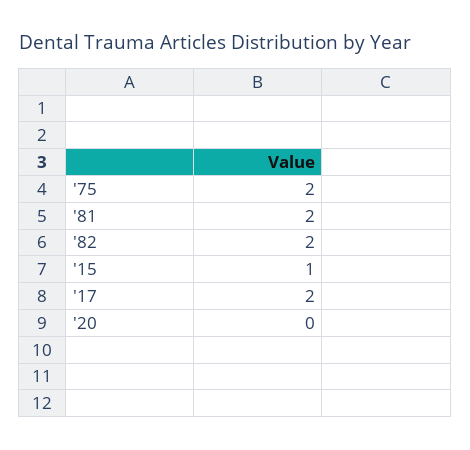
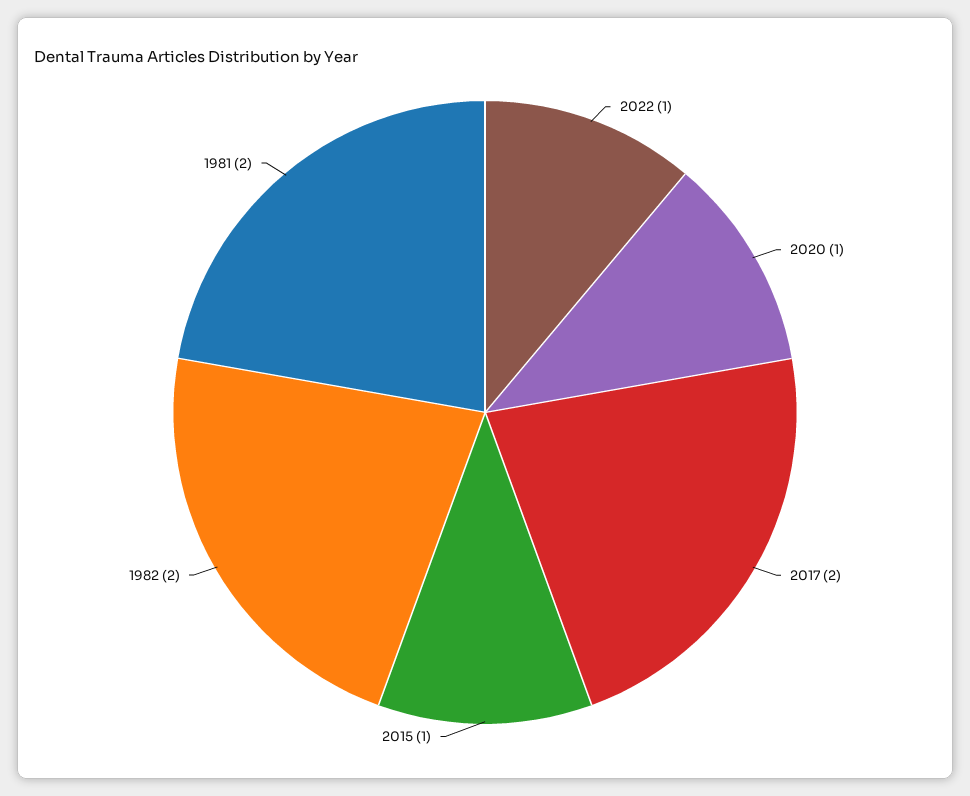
'75: 2 -> none
'20: 0 -> 1
2022: none -> 1

